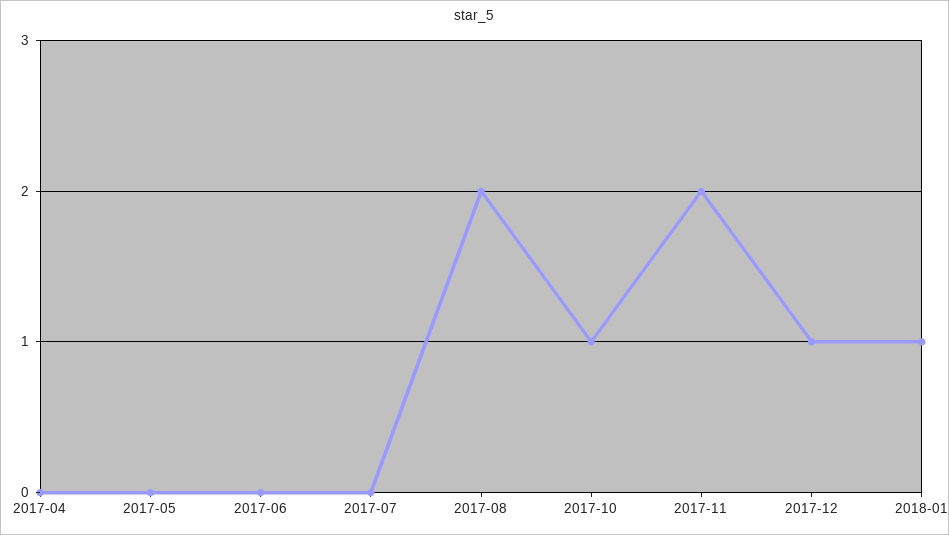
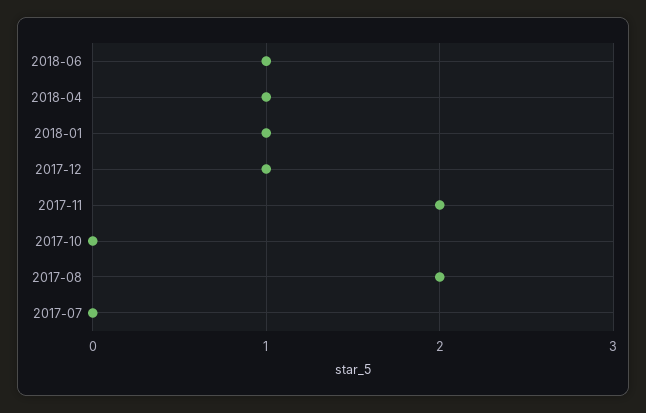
2017-04: 0 -> none
2017-05: 0 -> none
2017-06: 0 -> none
2017-10: 1 -> 0
2018-06: none -> 1
2018-04: none -> 1

